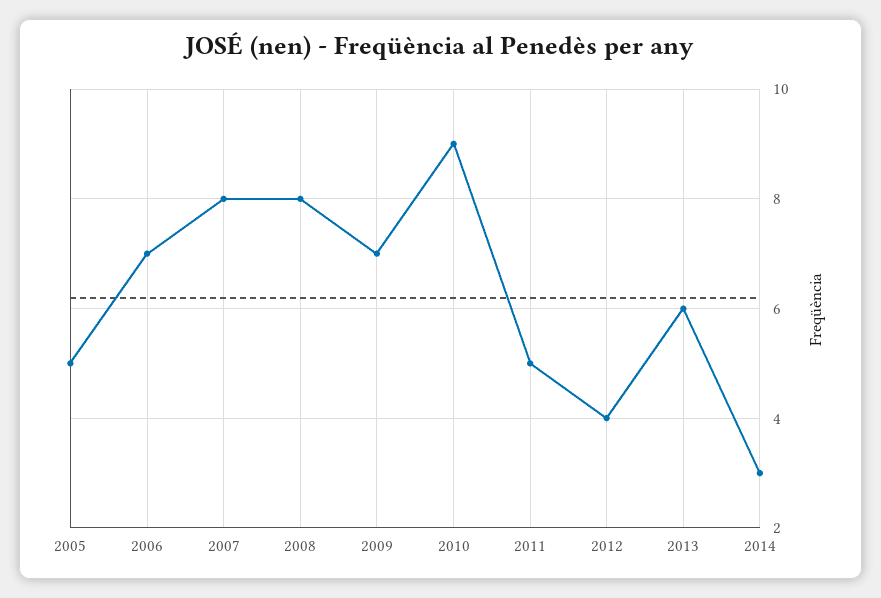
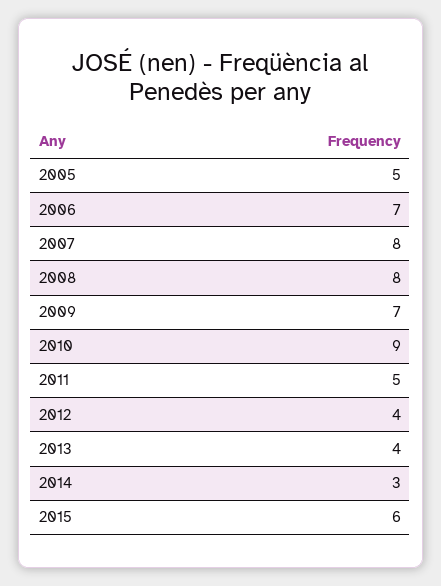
2013: 6 -> 4
2015: none -> 6

